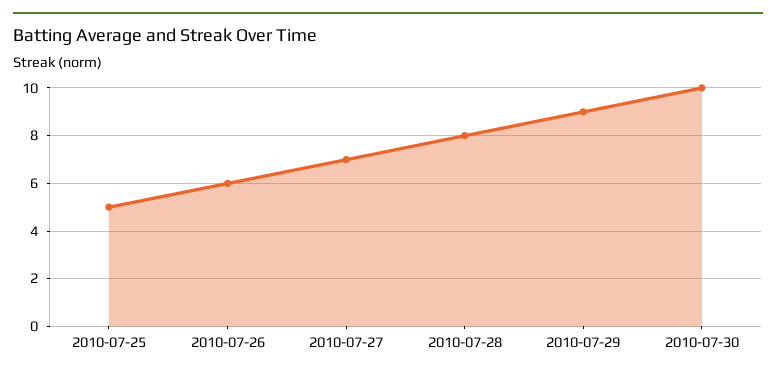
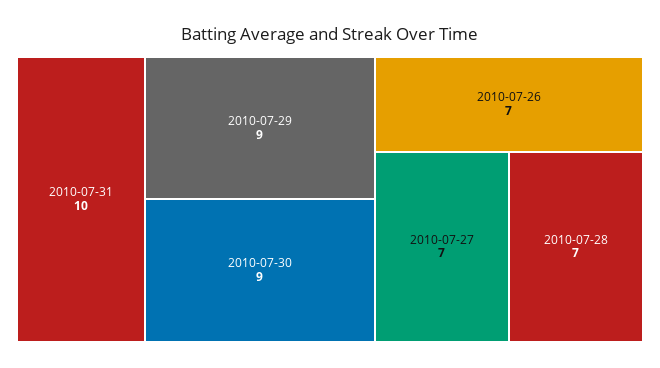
2010-07-25: 5 -> none
2010-07-26: 6 -> 7
2010-07-28: 8 -> 7
2010-07-30: 10 -> 9
2010-07-31: none -> 10

